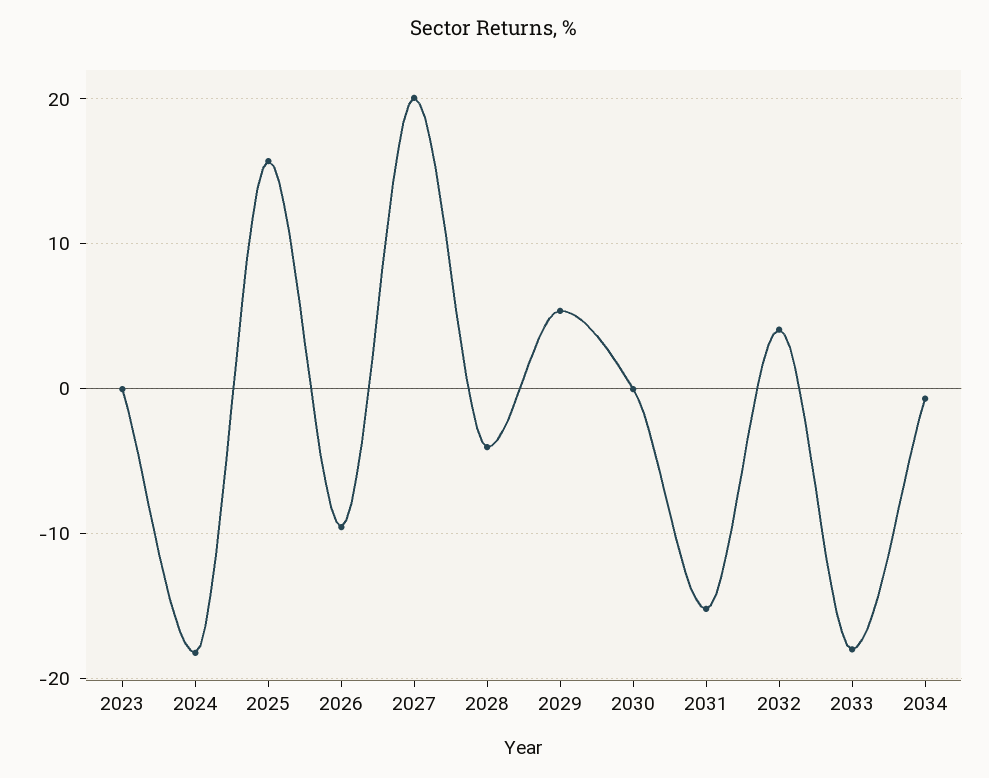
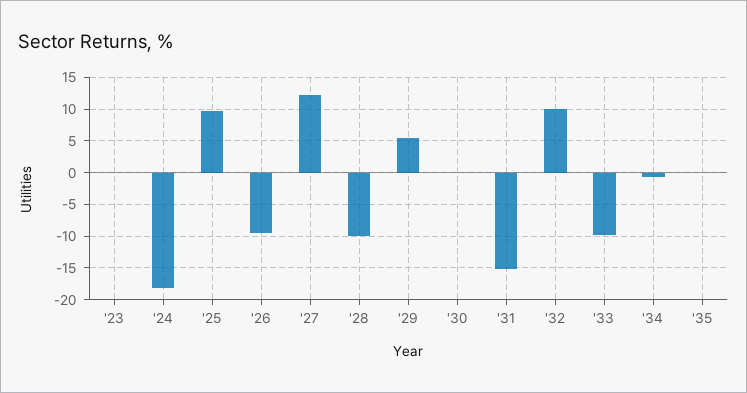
2025: 16 -> 10
2027: 20 -> 12
2028: -4 -> -10
2032: 4 -> 10
2033: -18 -> -10
'35: none -> 0

